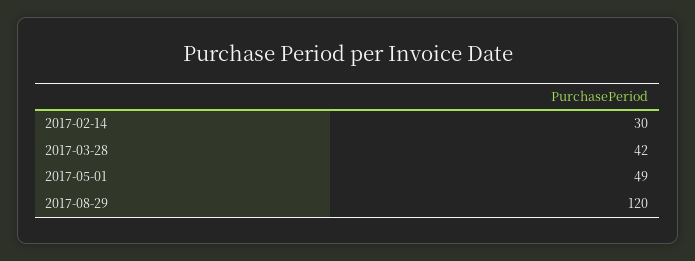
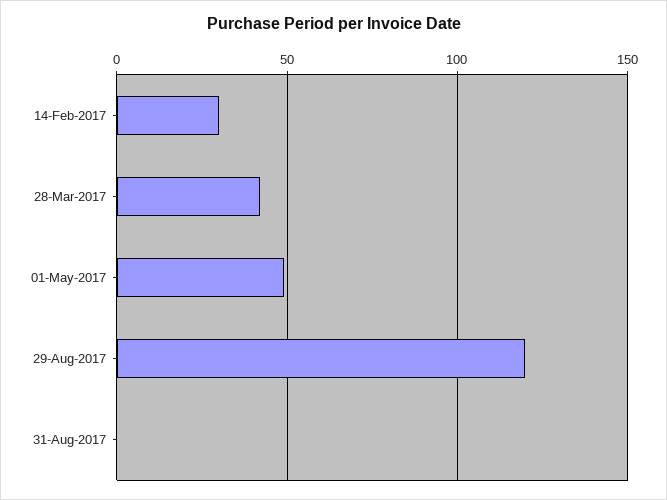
31-Aug-2017: none -> 0

